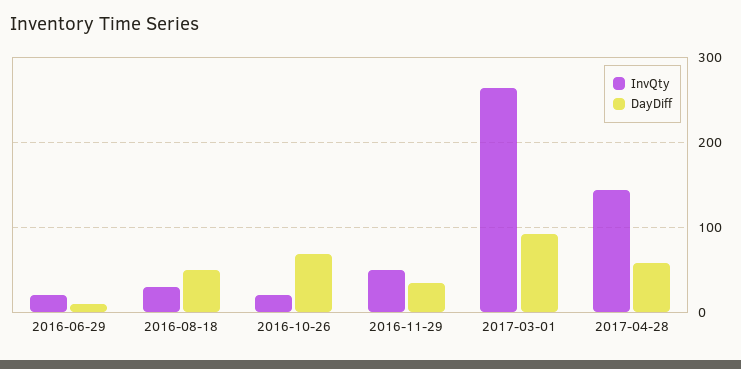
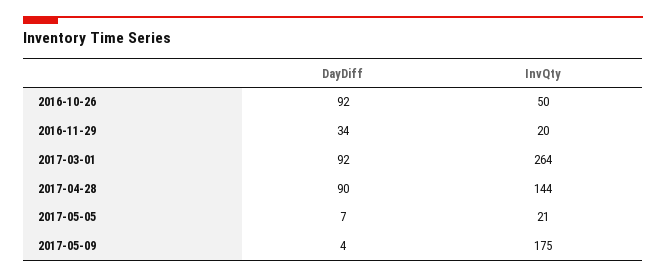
InvQty, 2016-06-29: 20 -> none
DayDiff, 2016-06-29: 10 -> none
InvQty, 2016-08-18: 30 -> none
DayDiff, 2016-08-18: 50 -> none
InvQty, 2016-10-26: 20 -> 50
DayDiff, 2016-10-26: 70 -> 92
InvQty, 2016-11-29: 50 -> 20
DayDiff, 2017-04-28: 60 -> 90
DayDiff, 2017-05-05: none -> 7
InvQty, 2017-05-05: none -> 21
DayDiff, 2017-05-09: none -> 4
InvQty, 2017-05-09: none -> 175

